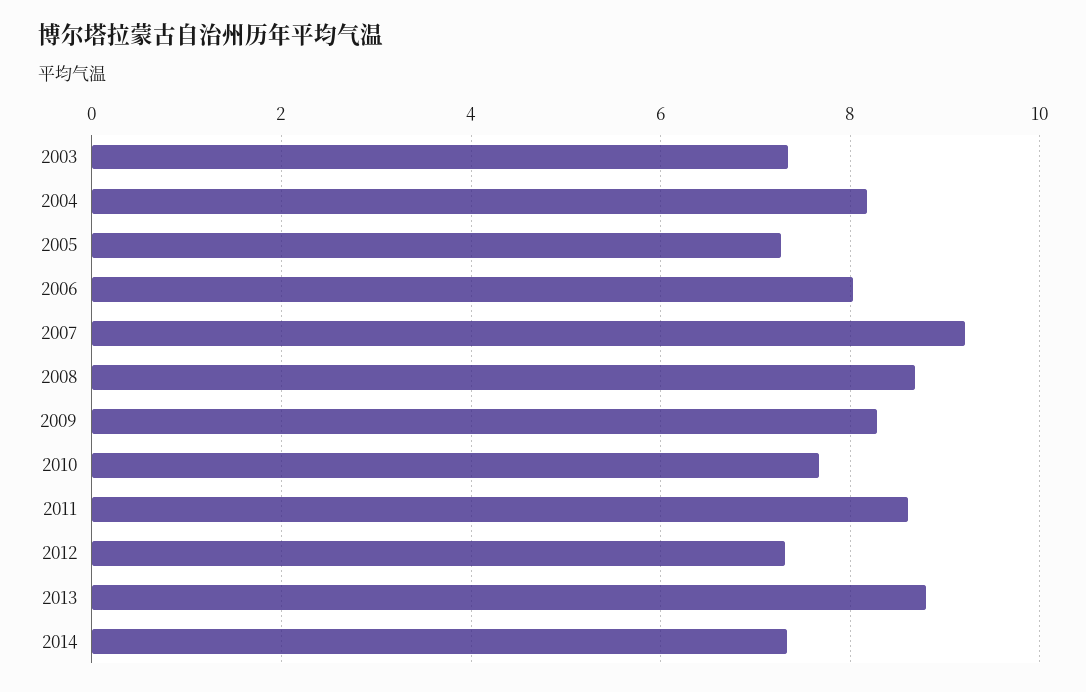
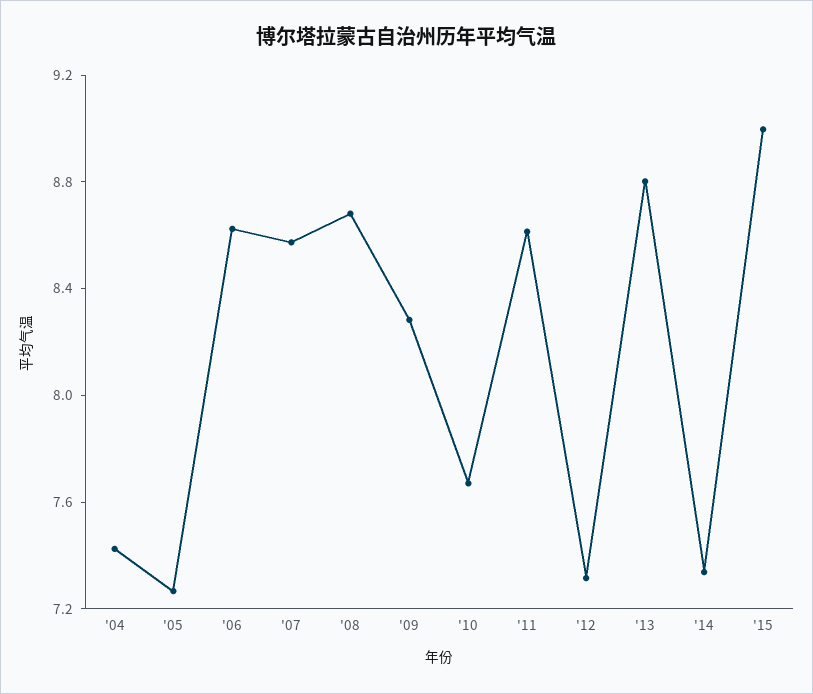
2003: 7.4 -> none
2004: 8.2 -> 7.4
2006: 8 -> 8.6
2007: 9.2 -> 8.6
'15: none -> 9

